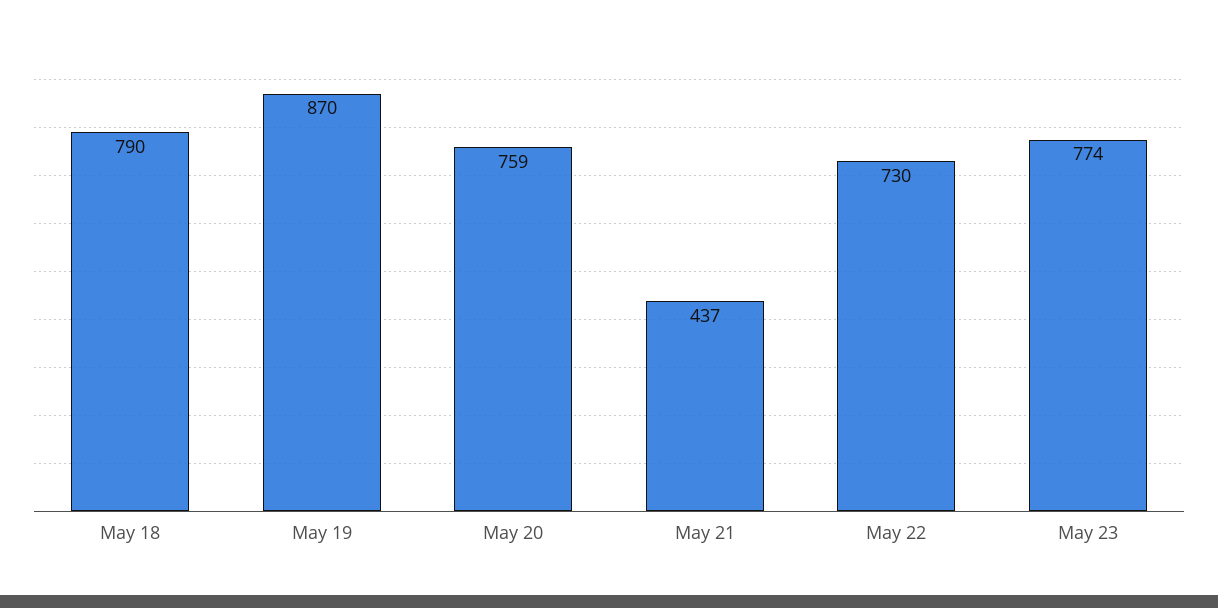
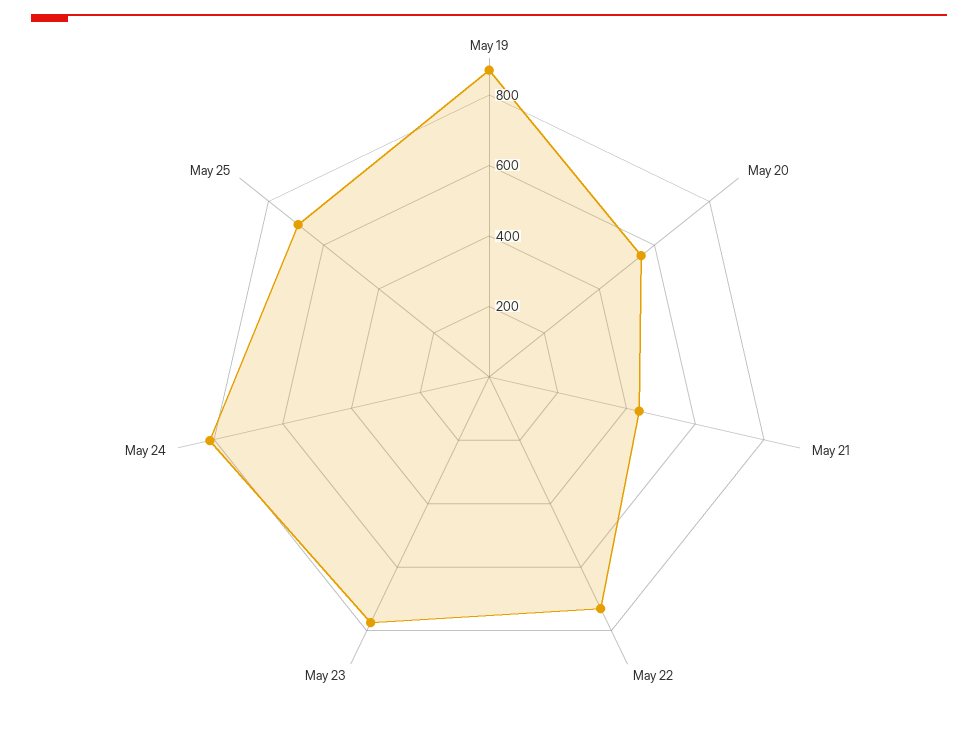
May 18: 790 -> none
May 20: 759 -> 550
May 24: none -> 800
May 25: none -> 700

